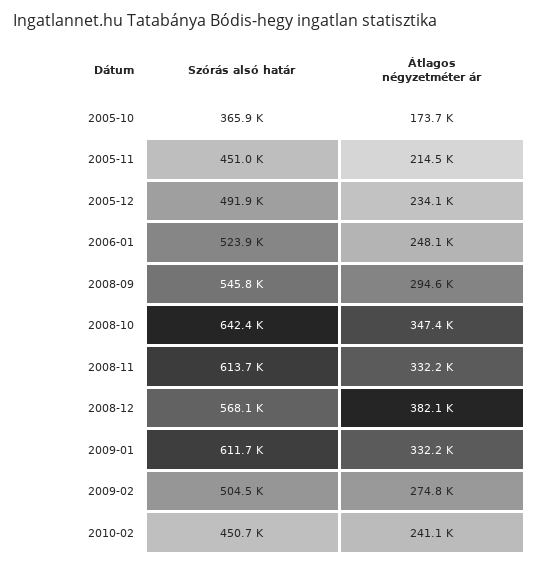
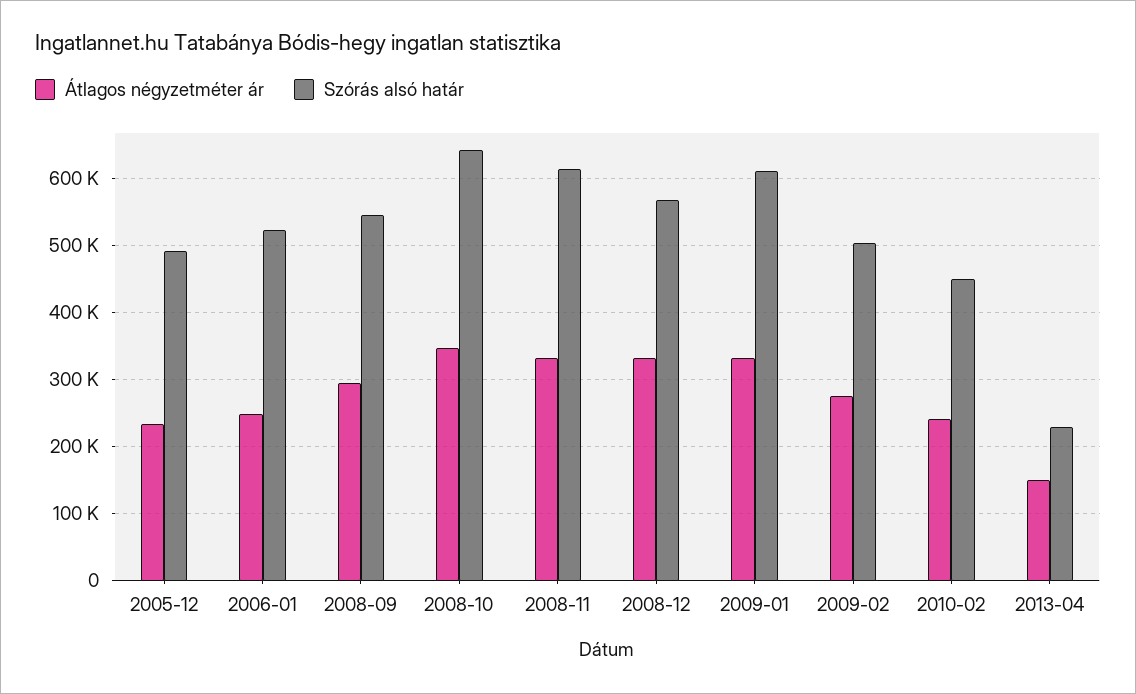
Szórás alsó határ, 2005-10: 365900 -> none
Átlagos négyzetméter ár, 2005-10: 173700 -> none
Szórás alsó határ, 2005-11: 451000 -> none
Átlagos négyzetméter ár, 2005-11: 214500 -> none
Átlagos négyzetméter ár, 2008-12: 382100 -> 330000
Átlagos négyzetméter ár, 2013-04: none -> 150000
Szórás alsó határ, 2013-04: none -> 230000

